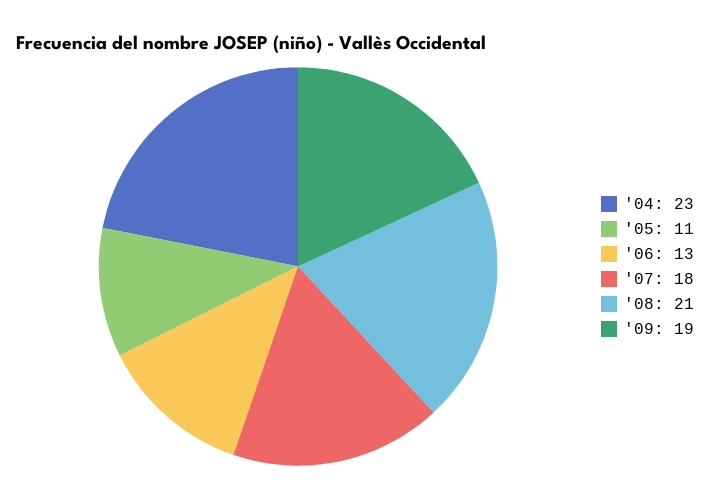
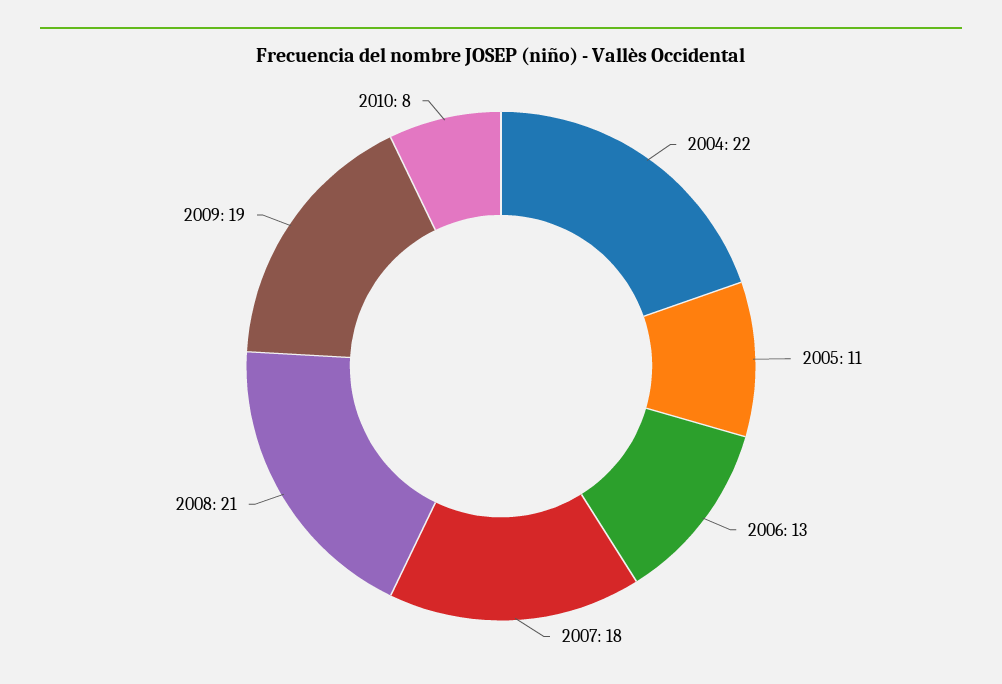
'04: 23 -> 22
2010: none -> 8

